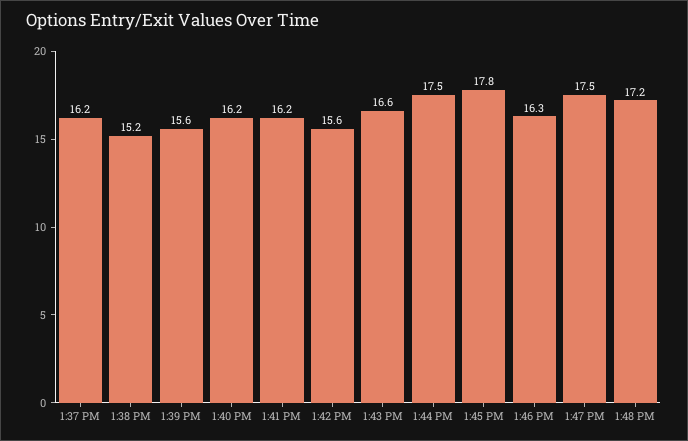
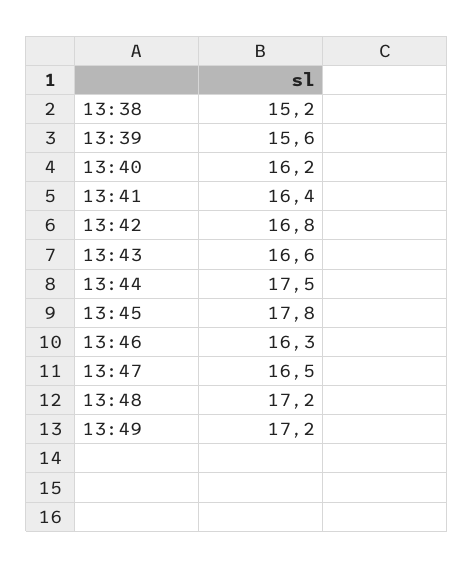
1:37 PM: 16.2 -> none
1:41 PM: 16.2 -> 16.4
1:42 PM: 15.6 -> 16.8
1:47 PM: 17.5 -> 16.5
13:49: none -> 17.2

